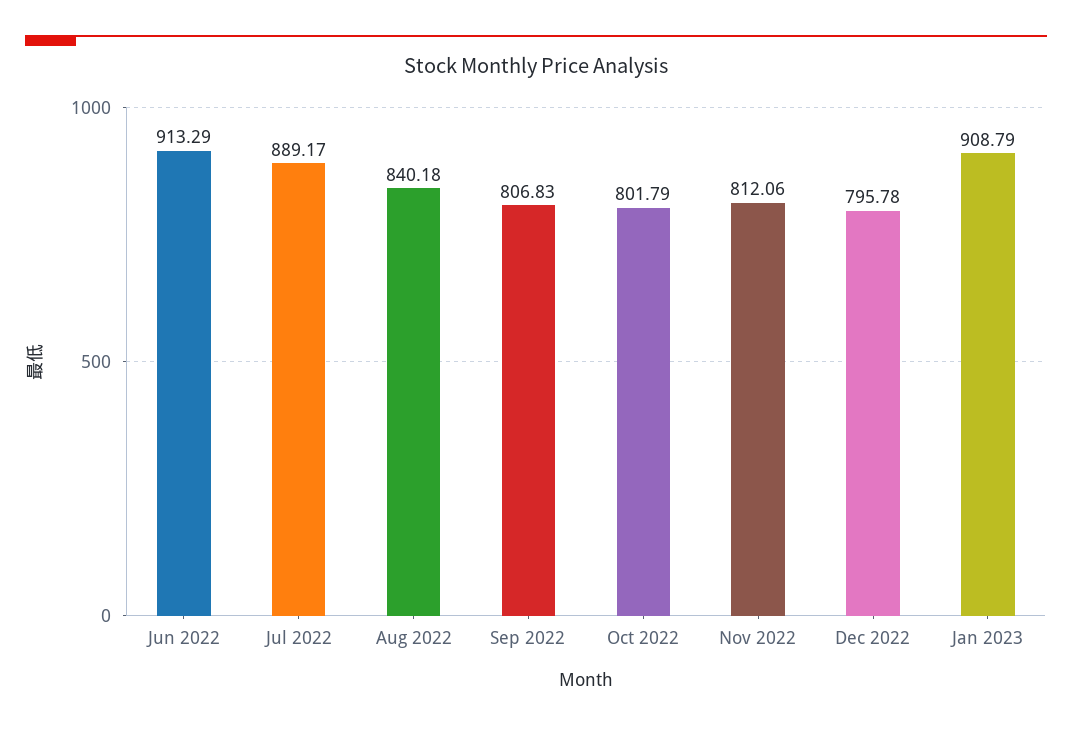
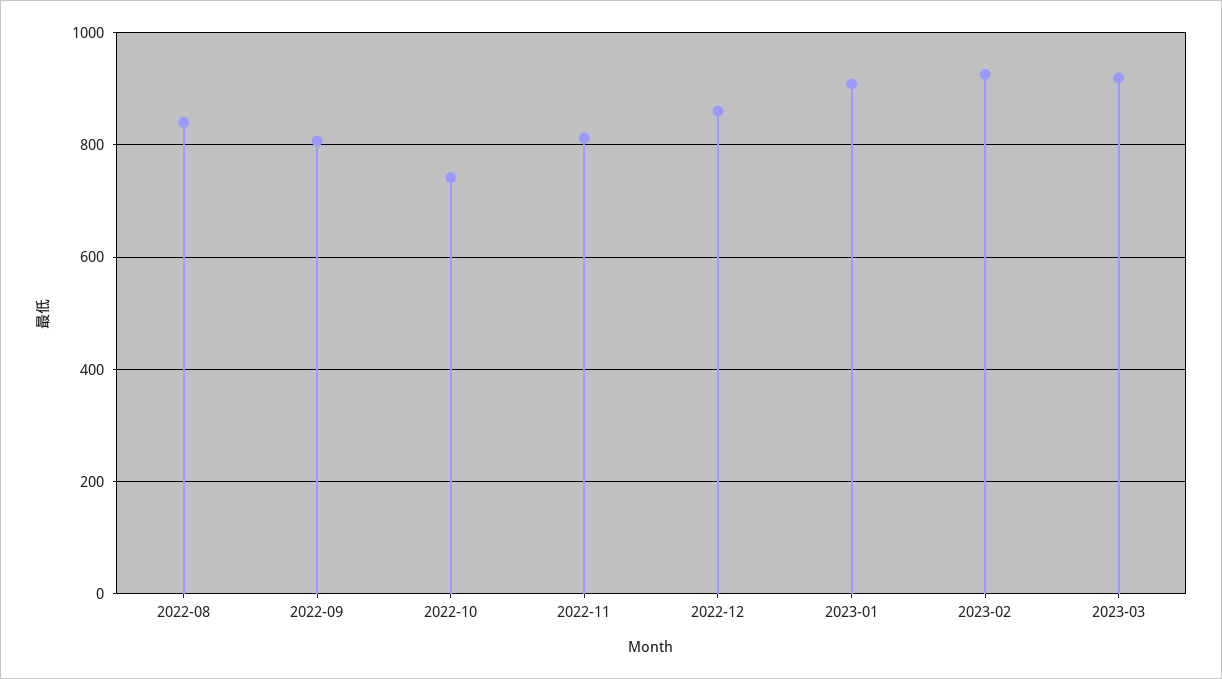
Jun 2022: 913.29 -> none
Jul 2022: 889.17 -> none
Oct 2022: 801.79 -> 740
Dec 2022: 795.78 -> 860
2023-02: none -> 920
2023-03: none -> 920

